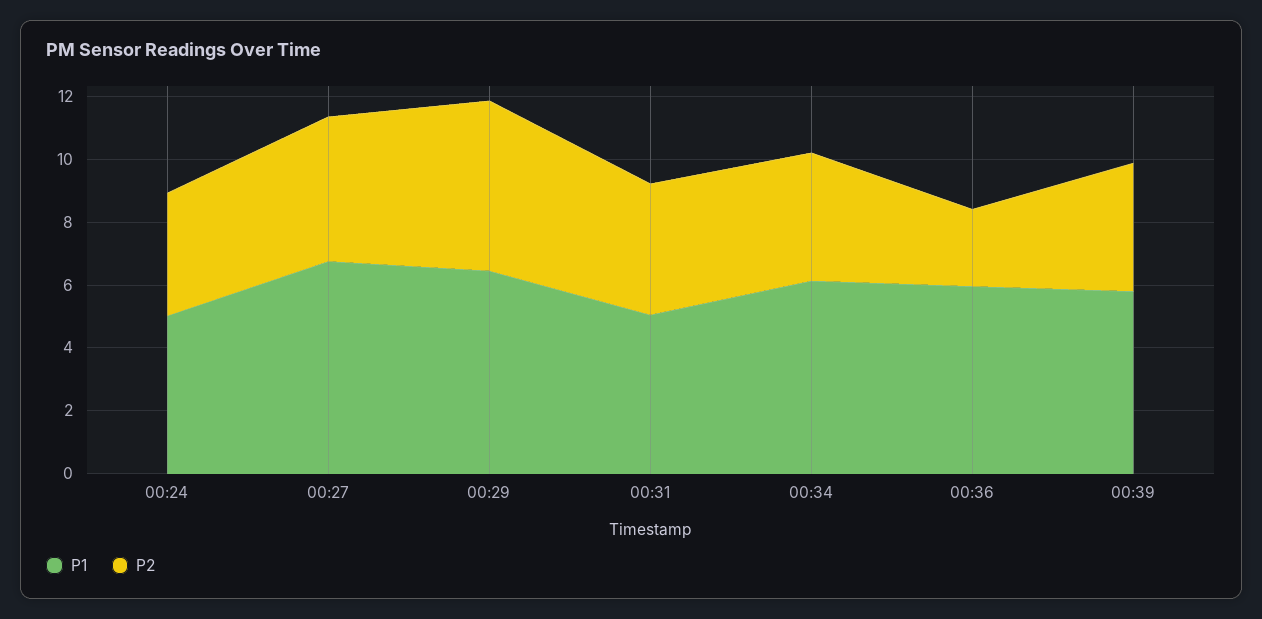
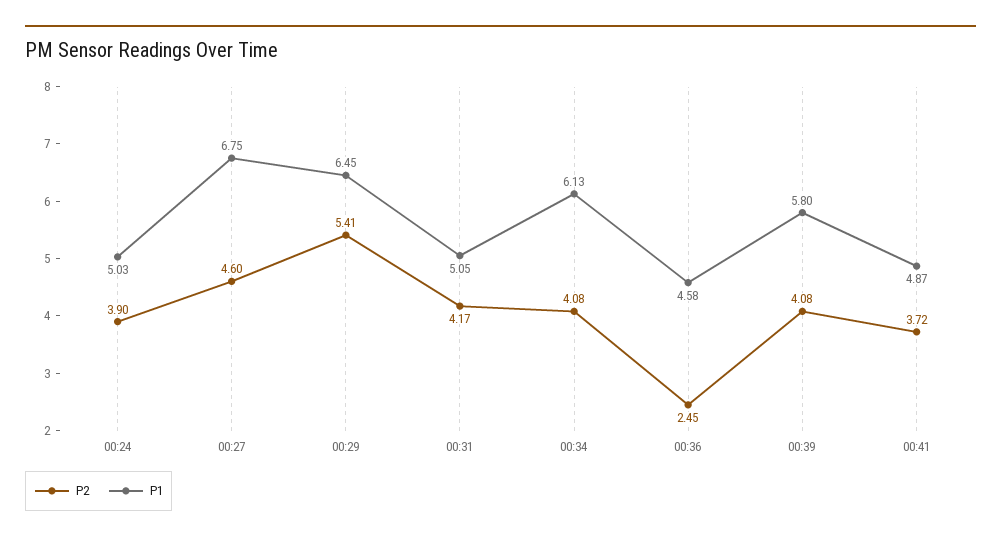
P1, 00:36: 6 -> 4.58
P2, 00:41: none -> 3.72
P1, 00:41: none -> 4.87

